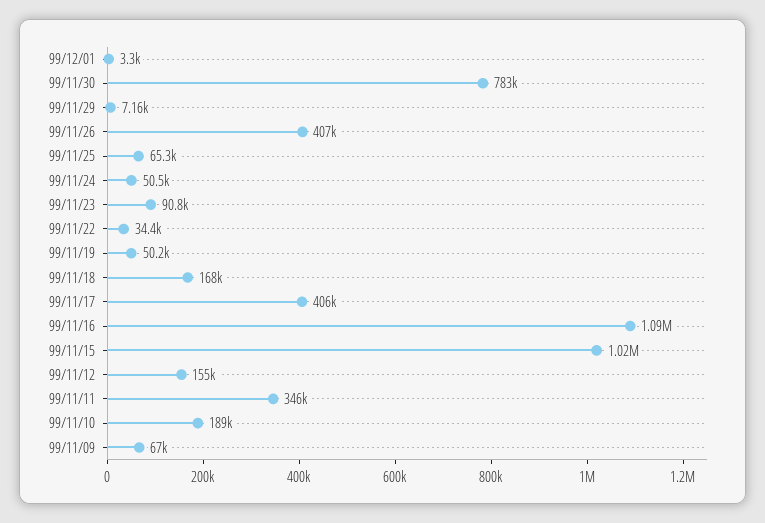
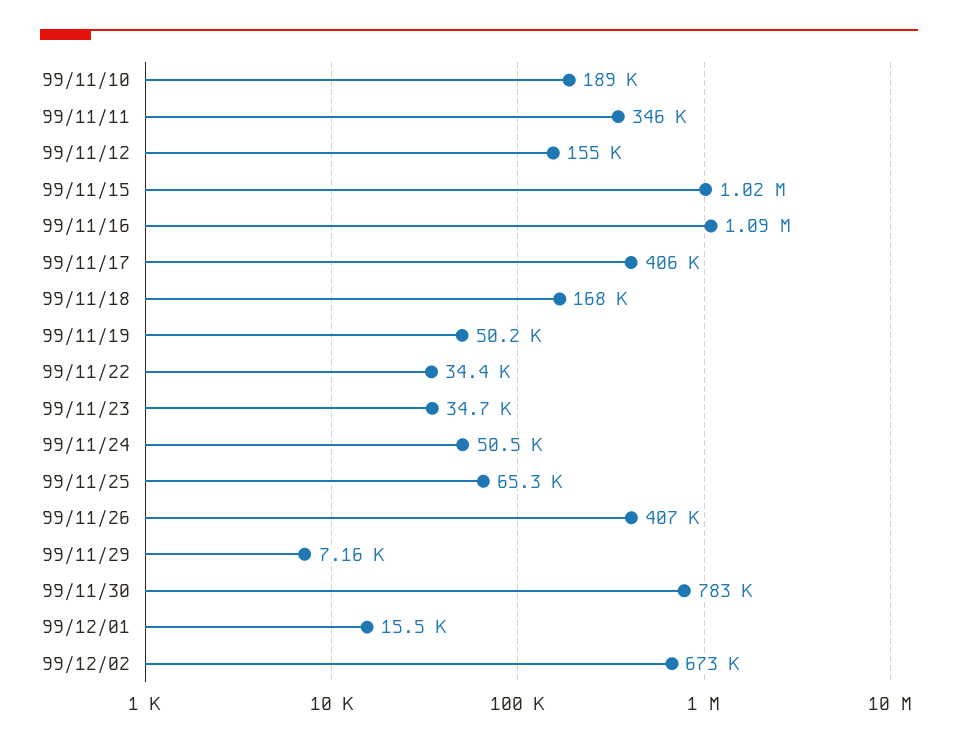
99/12/01: 3300 -> 15500
99/11/23: 90800 -> 34700
99/11/09: 67000 -> none
99/12/02: none -> 673000

